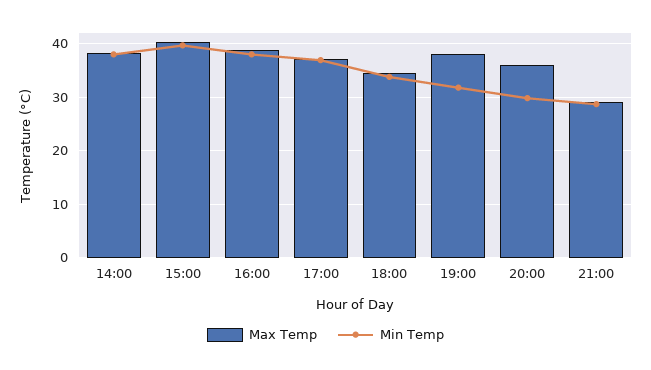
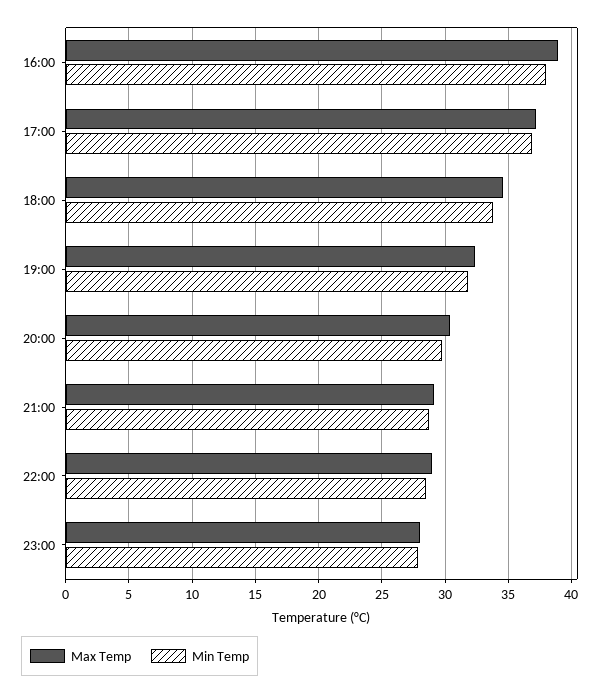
Max Temp, 14:00: 38 -> none
Min Temp, 14:00: 38 -> none
Max Temp, 15:00: 40 -> none
Min Temp, 15:00: 40 -> none
Max Temp, 19:00: 38 -> 32.5
Max Temp, 20:00: 36 -> 30.5
Max Temp, 22:00: none -> 29
Min Temp, 22:00: none -> 28.5
Max Temp, 23:00: none -> 28
Min Temp, 23:00: none -> 28

